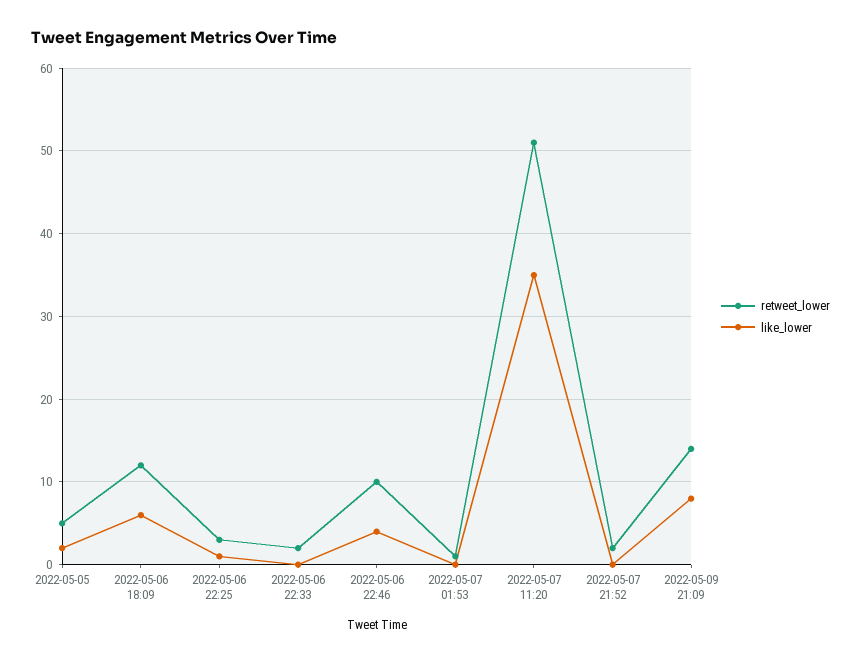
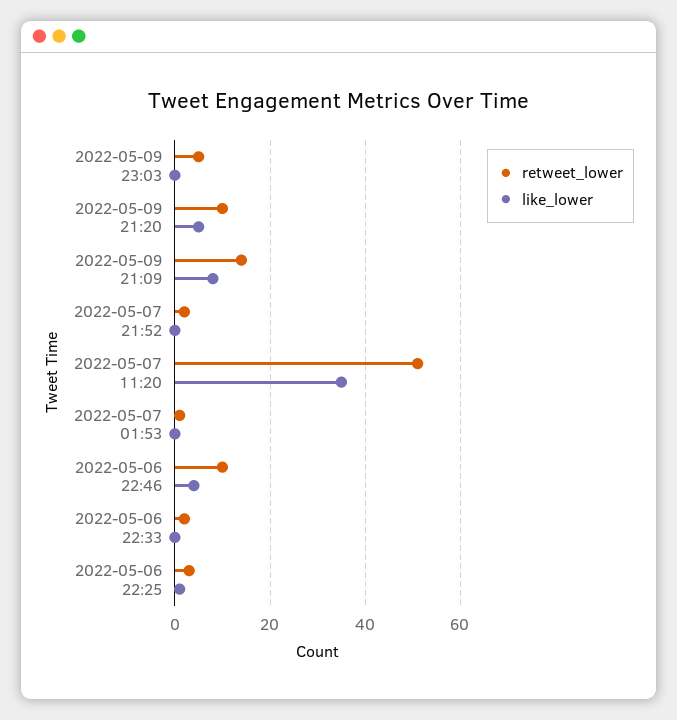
retweet_lower, 2022-05-05: 5 -> none
like_lower, 2022-05-05: 2 -> none
retweet_lower, 2022-05-06 18:09: 12 -> none
like_lower, 2022-05-06 18:09: 6 -> none
retweet_lower, 2022-05-09 23:03: none -> 5
like_lower, 2022-05-09 23:03: none -> 0
retweet_lower, 2022-05-09 21:20: none -> 10
like_lower, 2022-05-09 21:20: none -> 5

